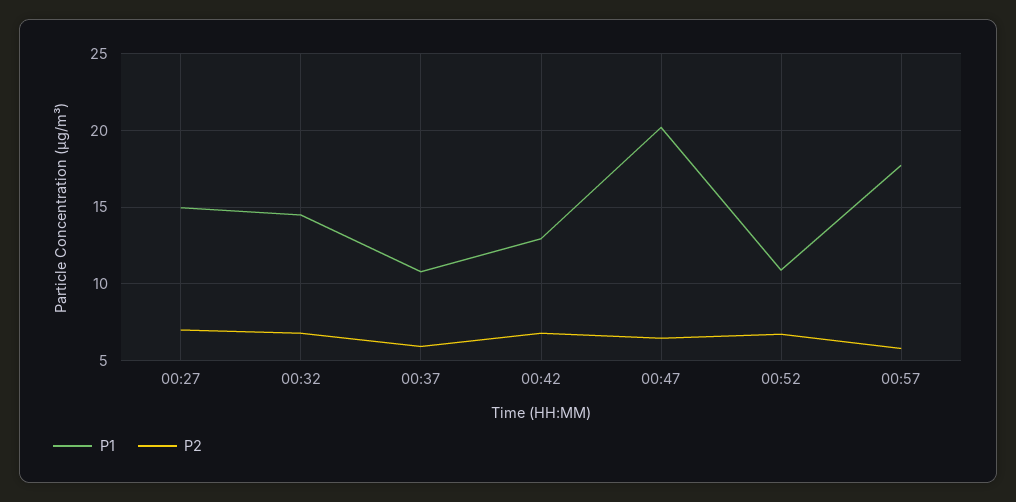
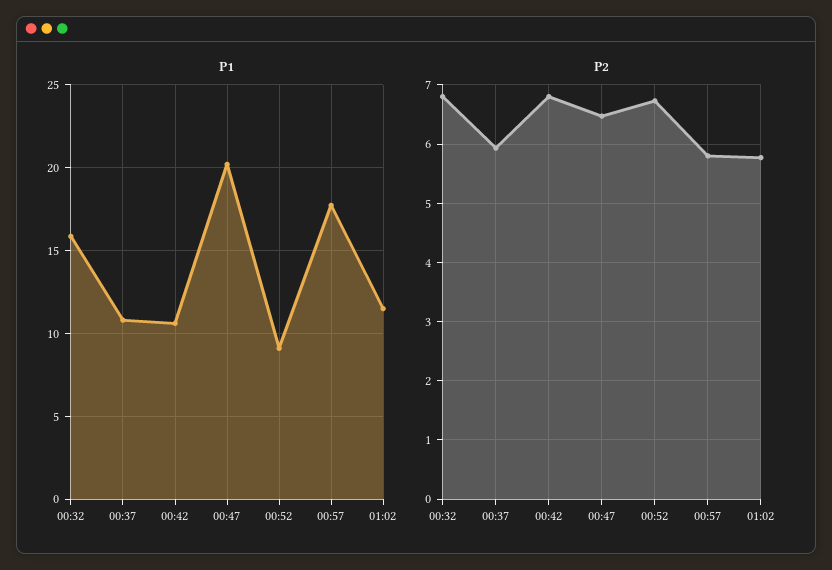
P1, 00:27: 15 -> none
P2, 00:27: 7 -> none
P1, 00:32: 14.5 -> 16
P1, 00:42: 13 -> 10.5
P1, 00:52: 11 -> 9
P1, 01:02: none -> 11.5
P2, 01:02: none -> 5.8

